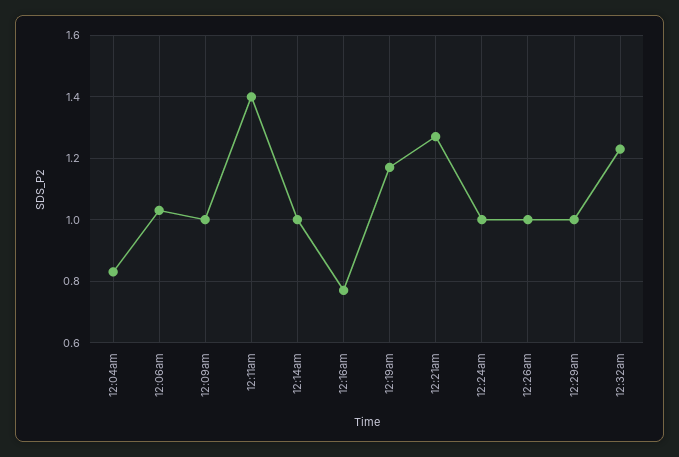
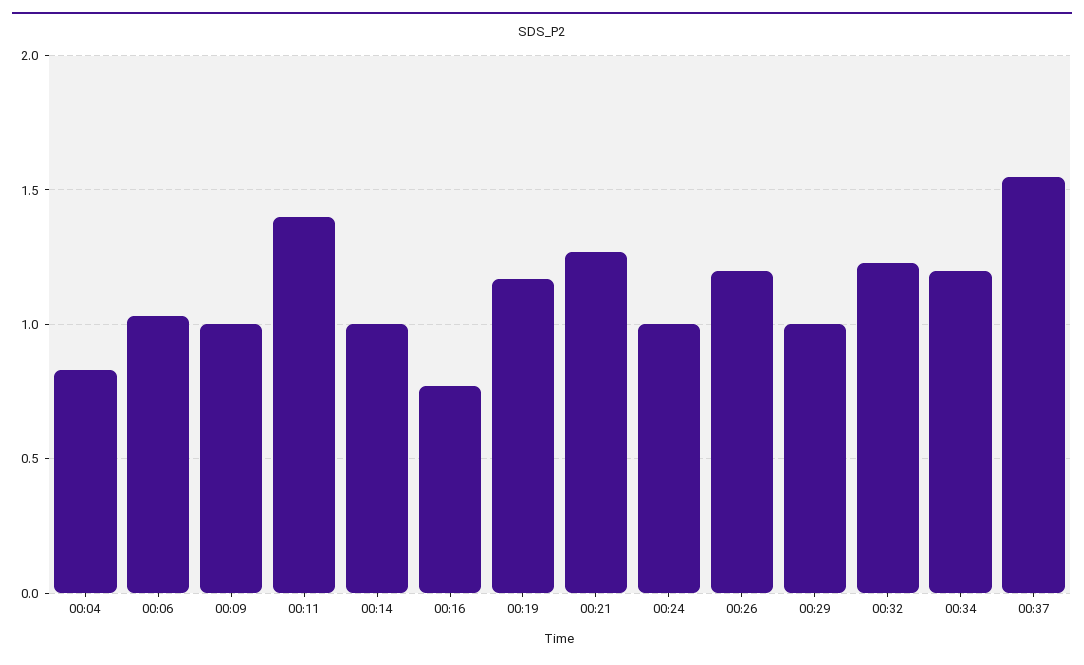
12:26am: 1 -> 1.2
00:34: none -> 1.2
00:37: none -> 1.55

